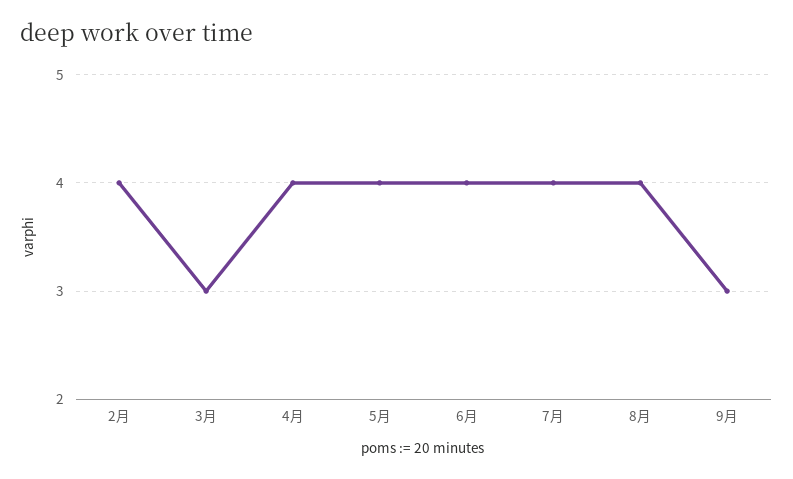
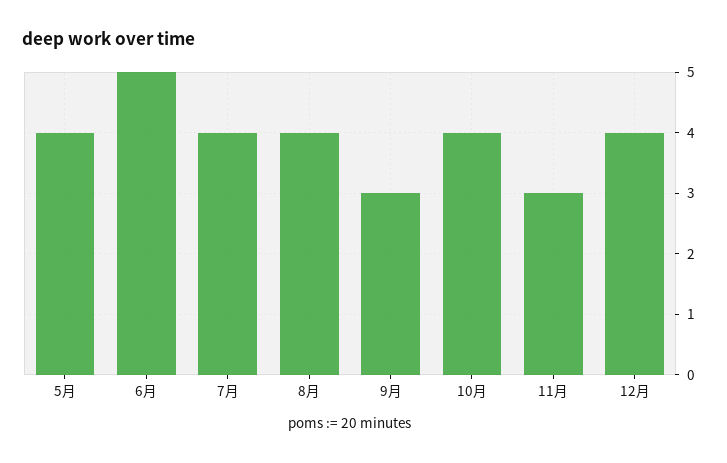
2月: 4 -> none
3月: 3 -> none
4月: 4 -> none
6月: 4 -> 5
10月: none -> 4
11月: none -> 3
12月: none -> 4

